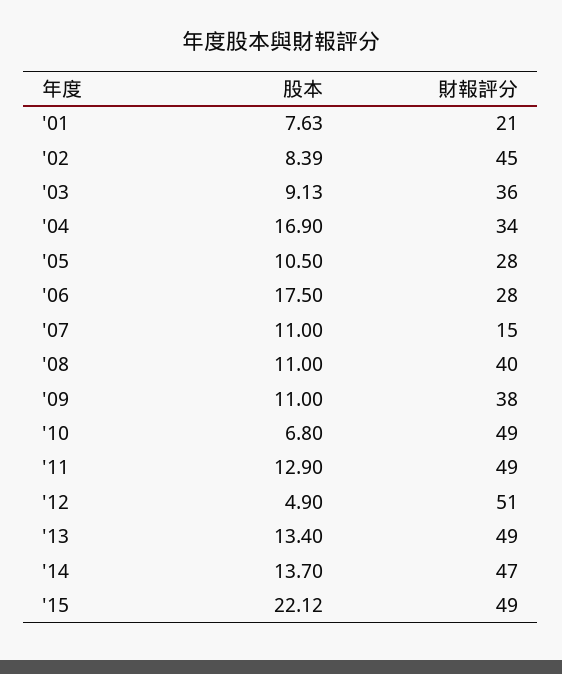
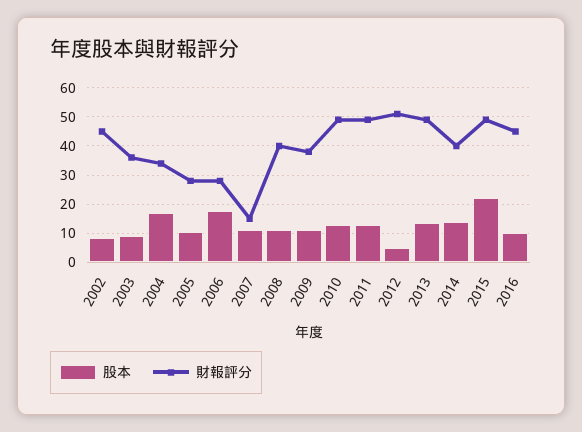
股本, '01: 7.63 -> none
財報評分, '01: 21 -> none
股本, '10: 6.8 -> 12.5
財報評分, '14: 47 -> 40
股本, 2016: none -> 10
財報評分, 2016: none -> 45

